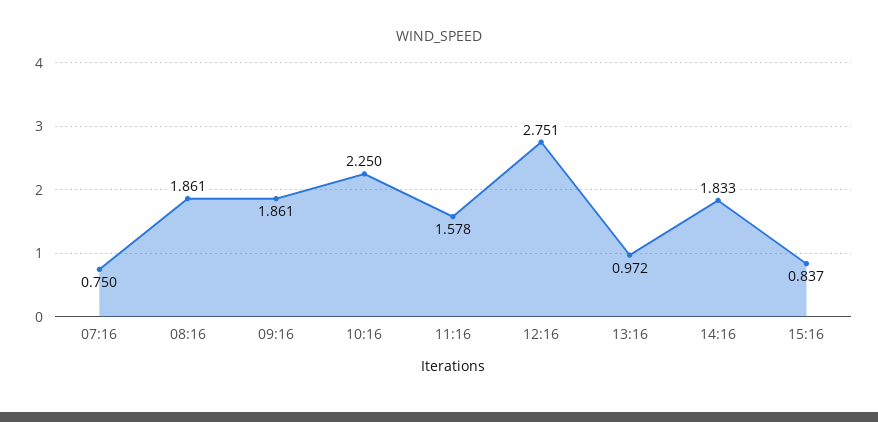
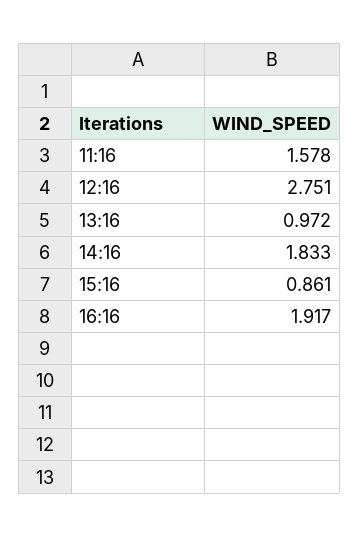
07:16: 0.75 -> none
08:16: 1.861 -> none
09:16: 1.861 -> none
10:16: 2.25 -> none
15:16: 0.837 -> 0.861
16:16: none -> 1.917

